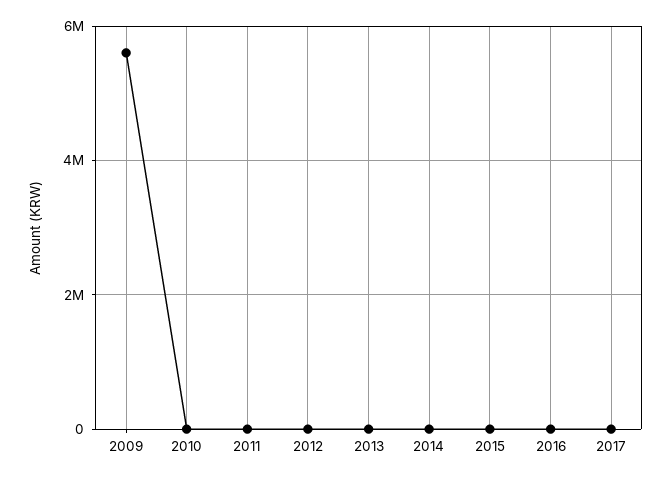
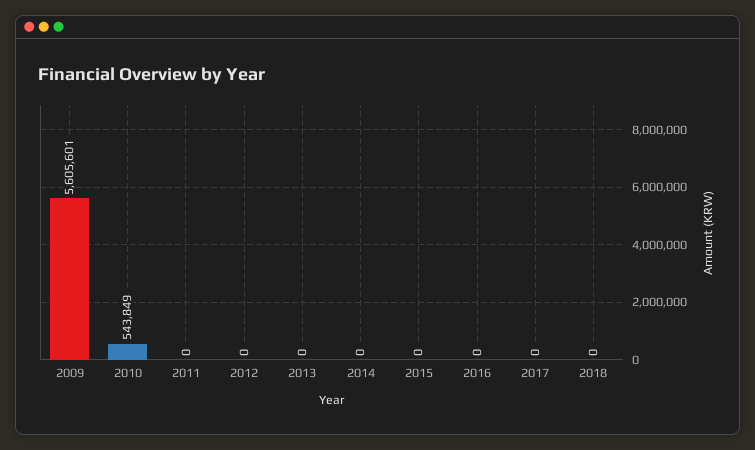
2010: 0 -> 543849
2018: none -> 0

